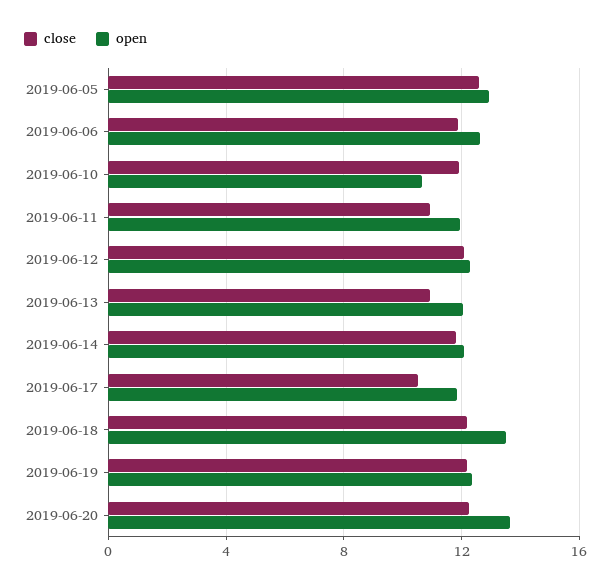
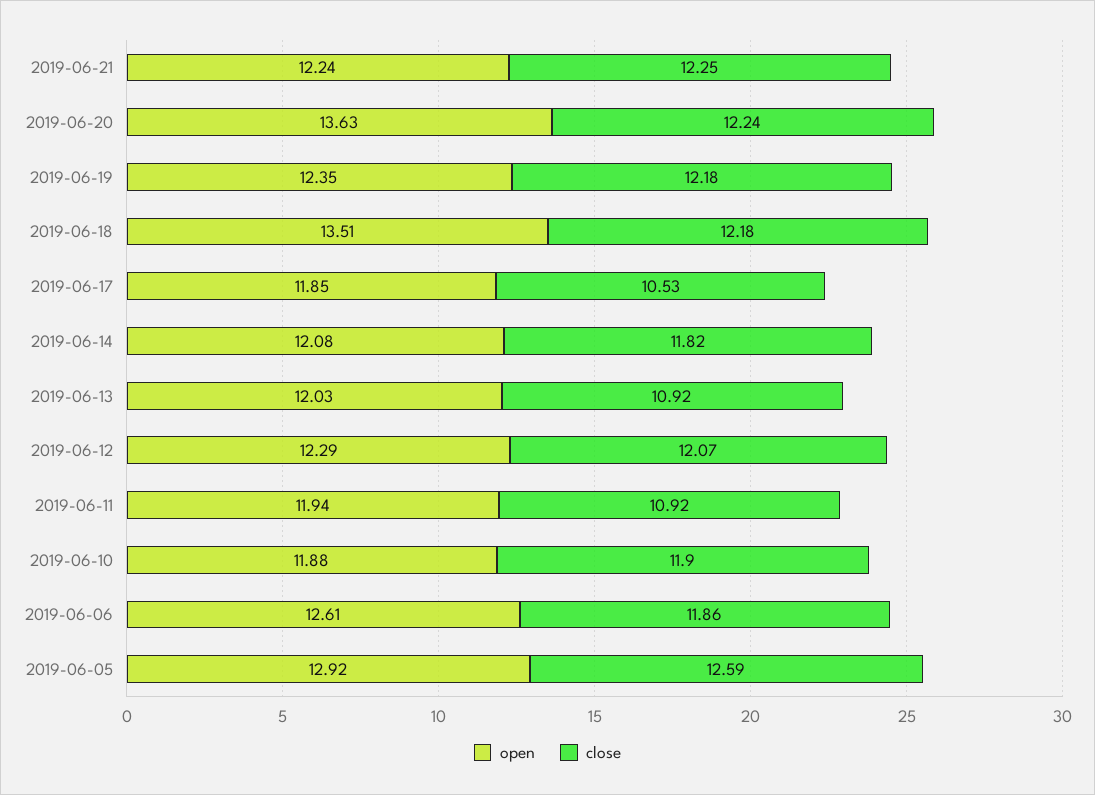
open, 2019-06-10: 10.5 -> 11.88
open, 2019-06-21: none -> 12.24
close, 2019-06-21: none -> 12.25

